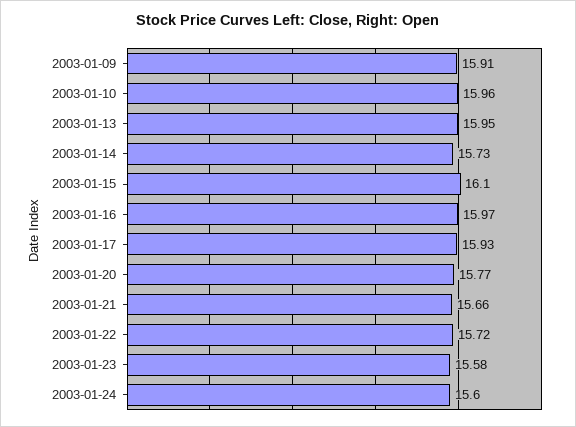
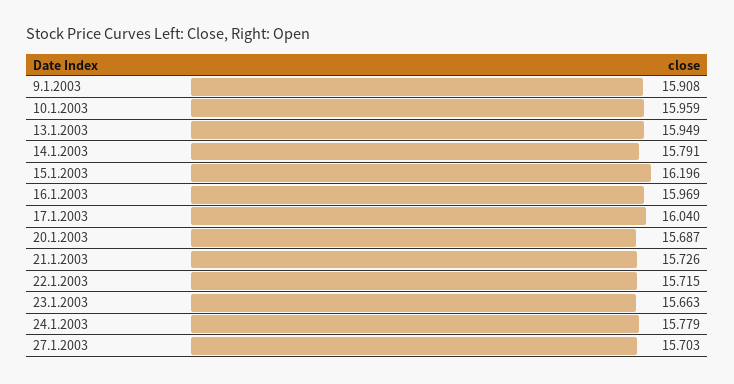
2003-01-14: 15.73 -> 15.791
2003-01-15: 16.1 -> 16.196
2003-01-17: 15.93 -> 16.04
2003-01-20: 15.77 -> 15.687
2003-01-21: 15.66 -> 15.726
2003-01-23: 15.58 -> 15.663
2003-01-24: 15.6 -> 15.779
27.1.2003: none -> 15.703

